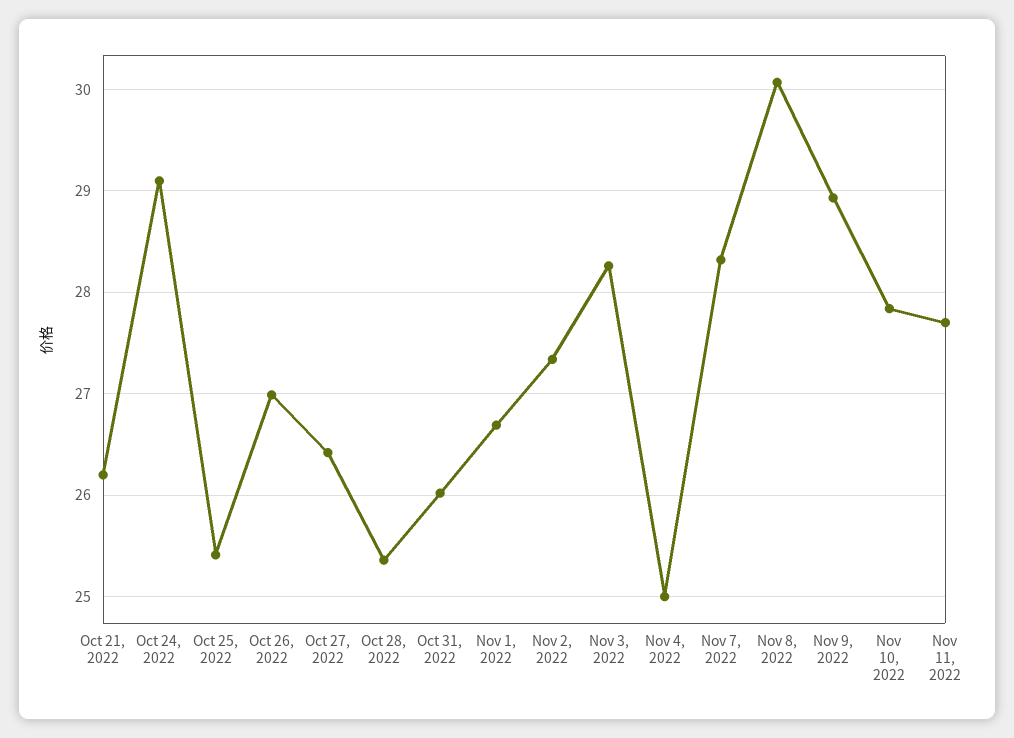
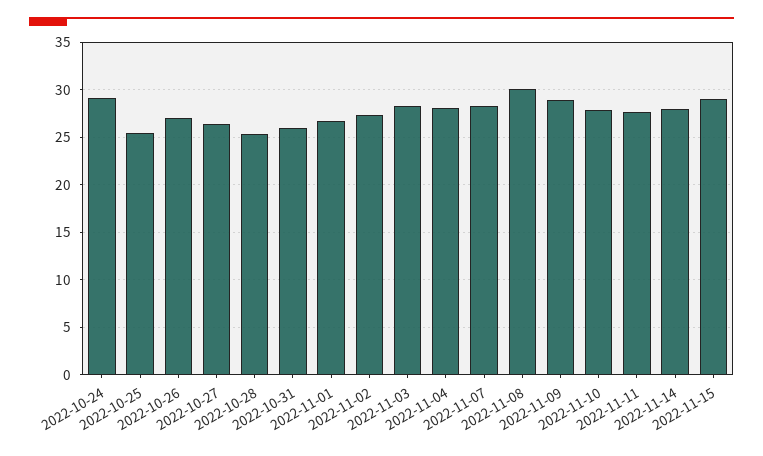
Oct 21, 2022: 26.2 -> none
Nov 4, 2022: 25 -> 28
2022-11-14: none -> 28
2022-11-15: none -> 29

